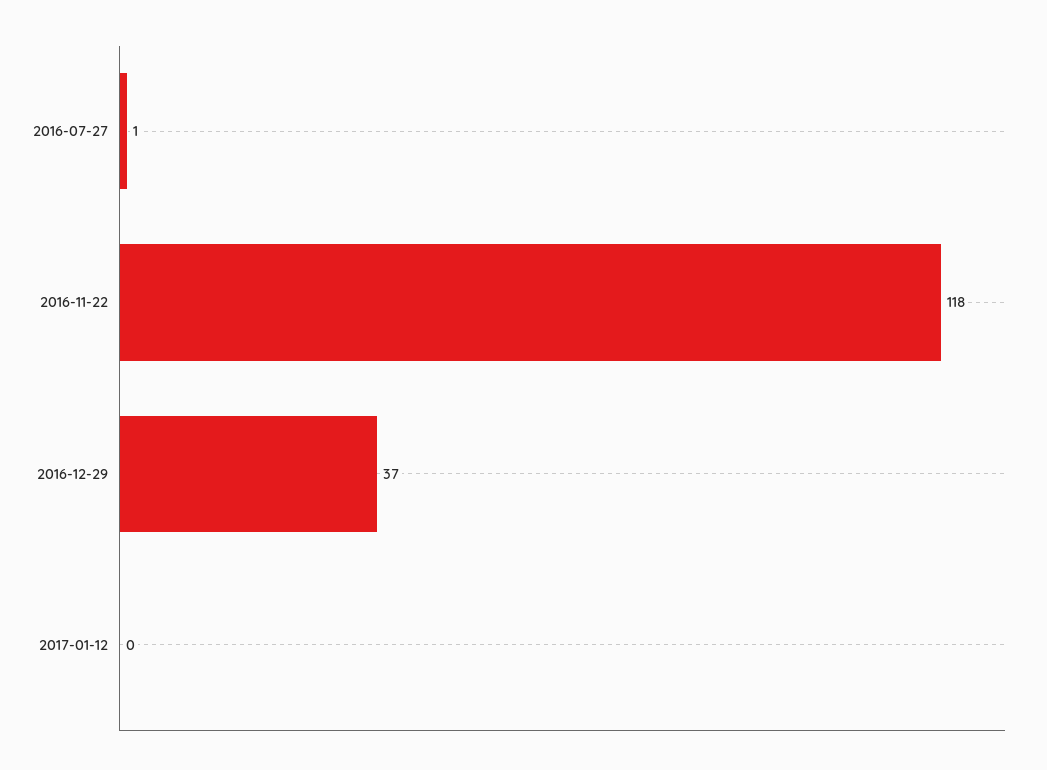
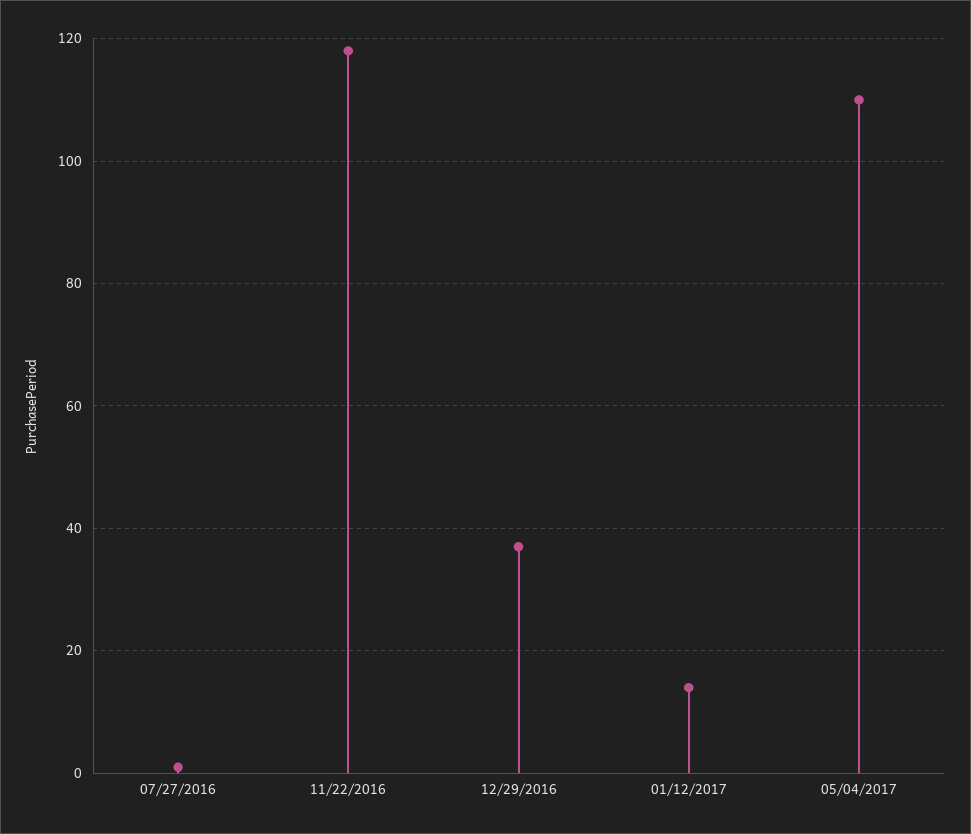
2017-01-12: 0 -> 15
05/04/2017: none -> 110

